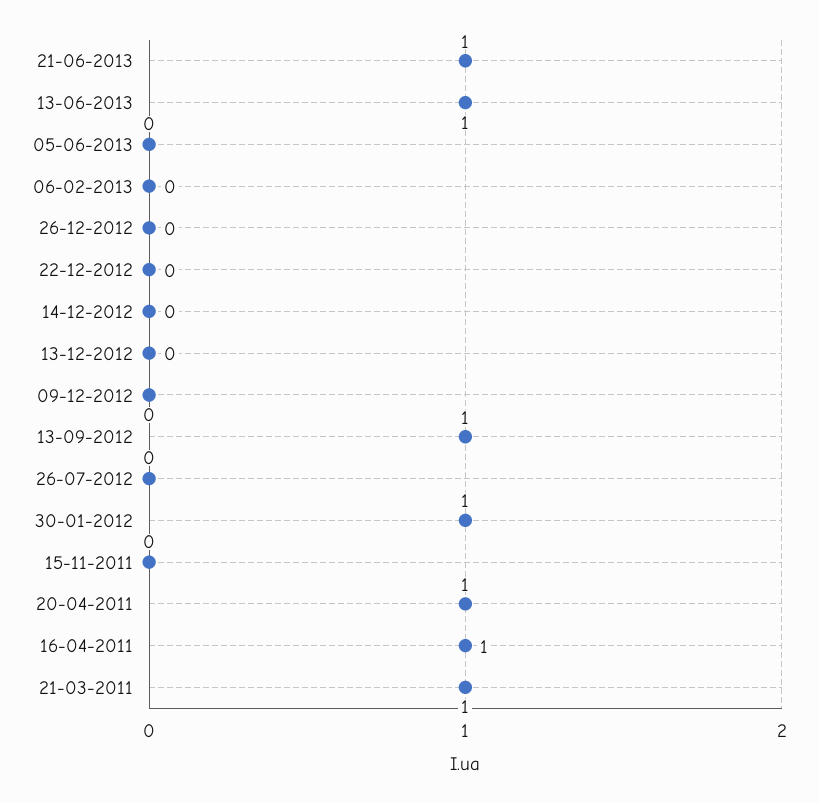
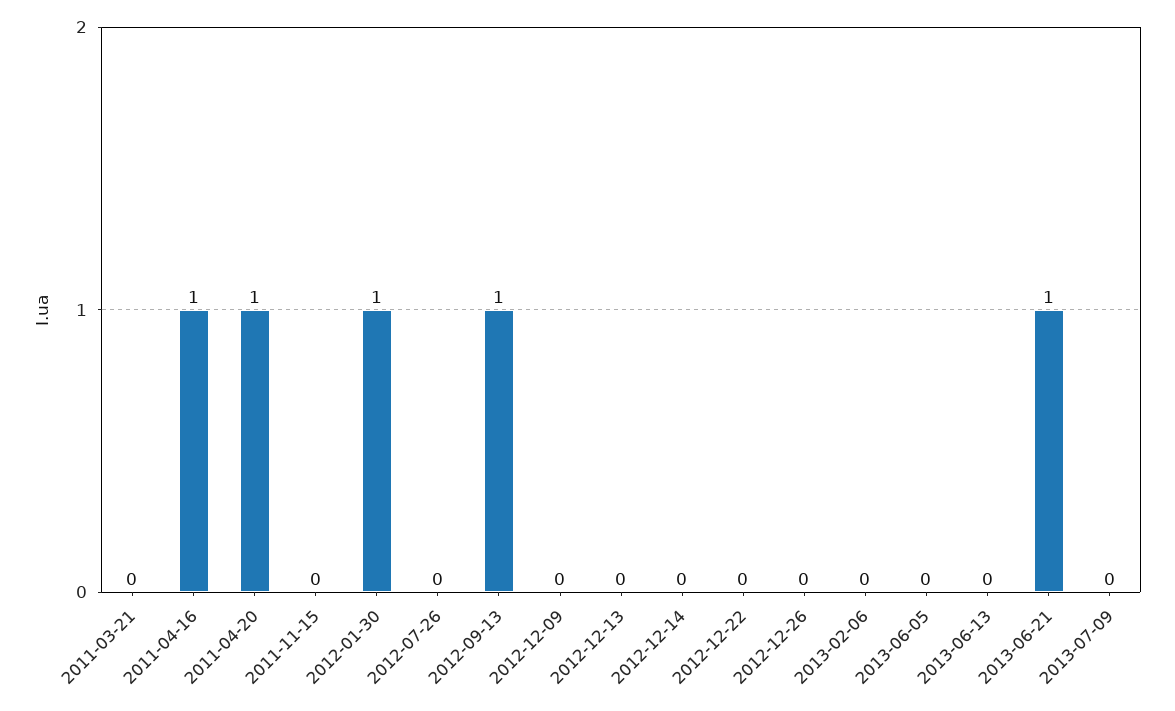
13-06-2013: 1 -> 0
21-03-2011: 1 -> 0
2013-07-09: none -> 0

